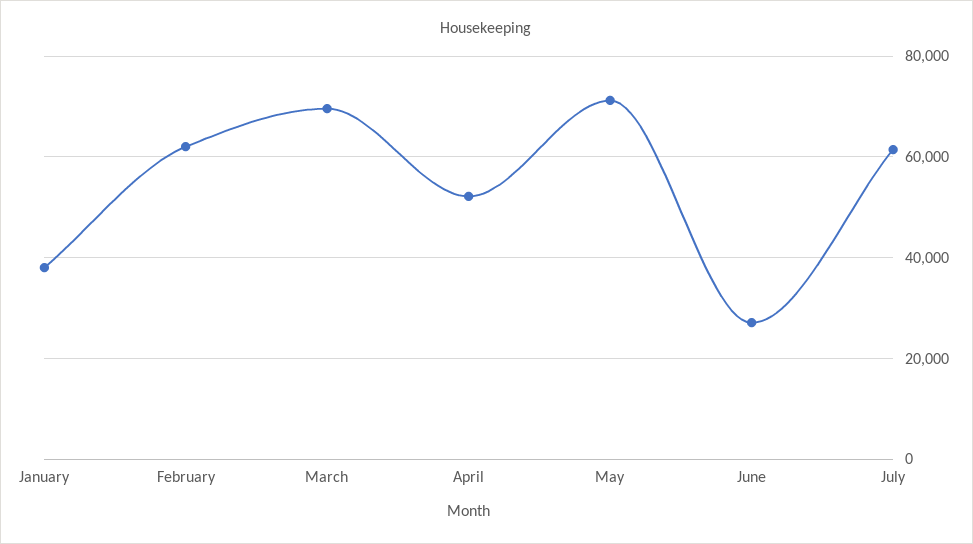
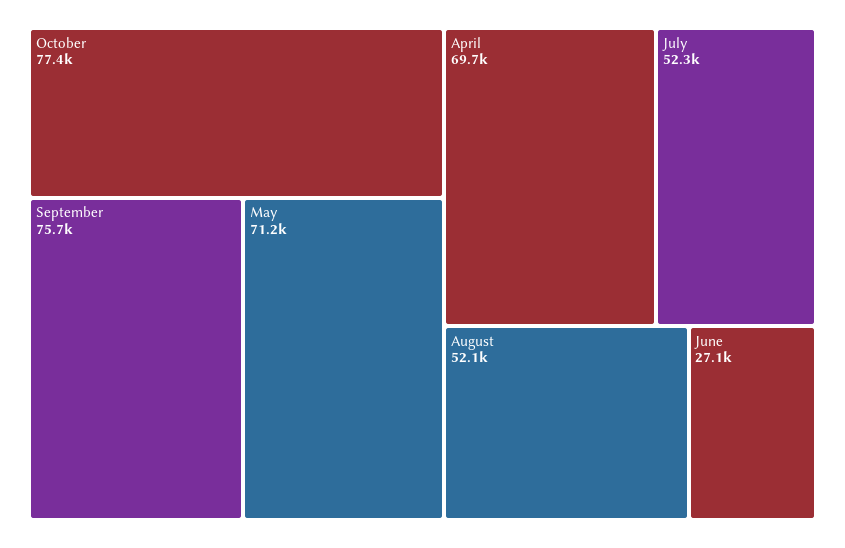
January: 38000 -> none
February: 62000 -> none
March: 70000 -> none
April: 52000 -> 69700
July: 62000 -> 52300
October: none -> 77400
September: none -> 75700
August: none -> 52100

